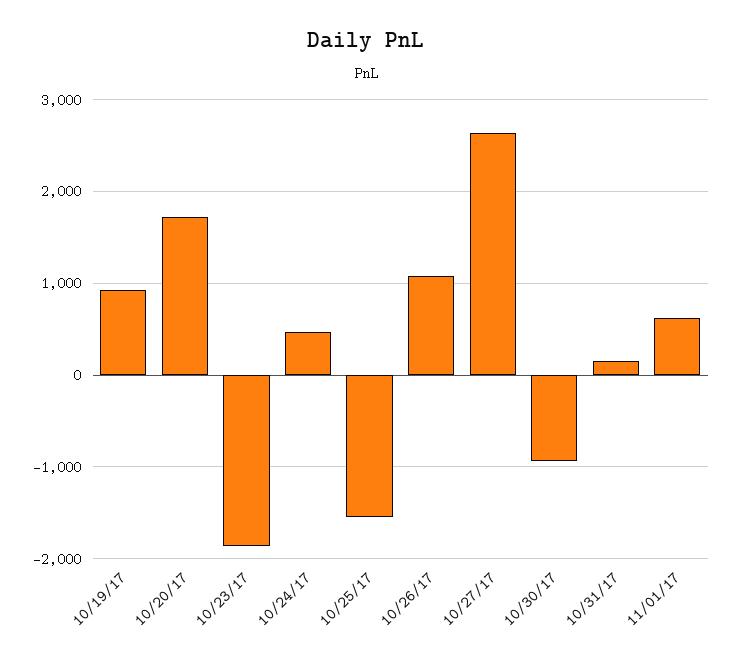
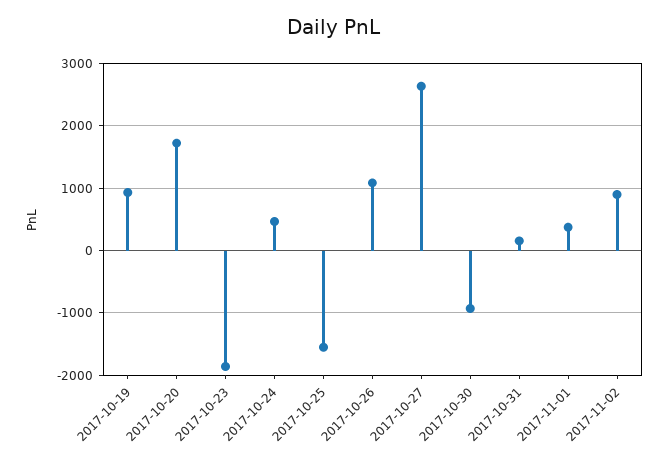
11/01/17: 600 -> 400
2017-11-02: none -> 900

